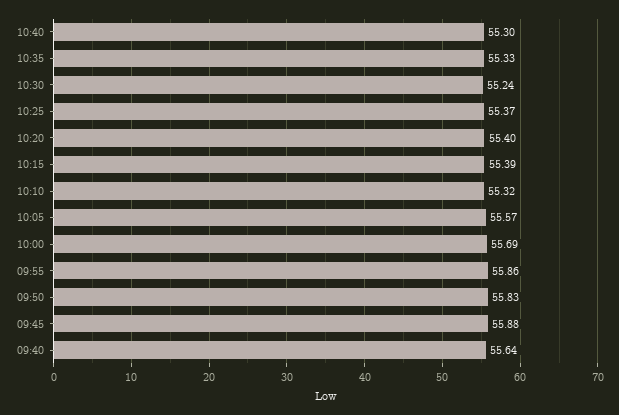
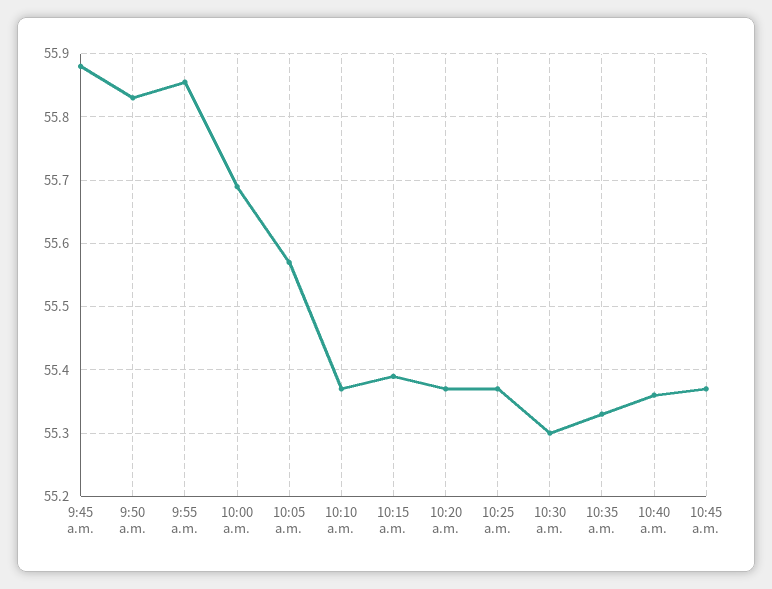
10:40: 55.3 -> 55.36
10:30: 55.24 -> 55.3
10:20: 55.4 -> 55.37
10:10: 55.32 -> 55.37
09:40: 55.64 -> none
10:45 a.m.: none -> 55.37

